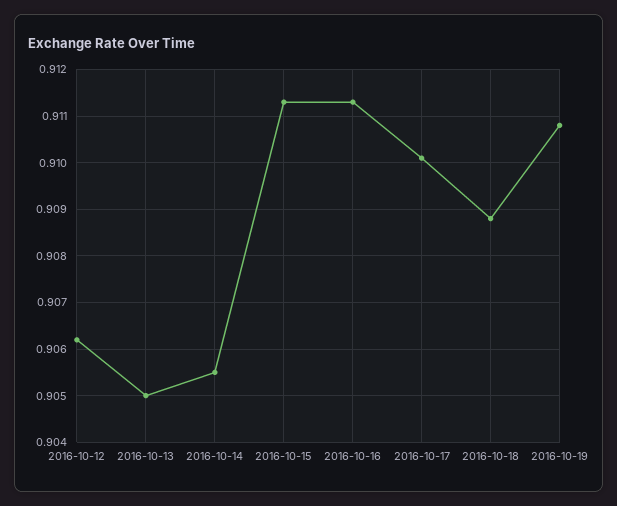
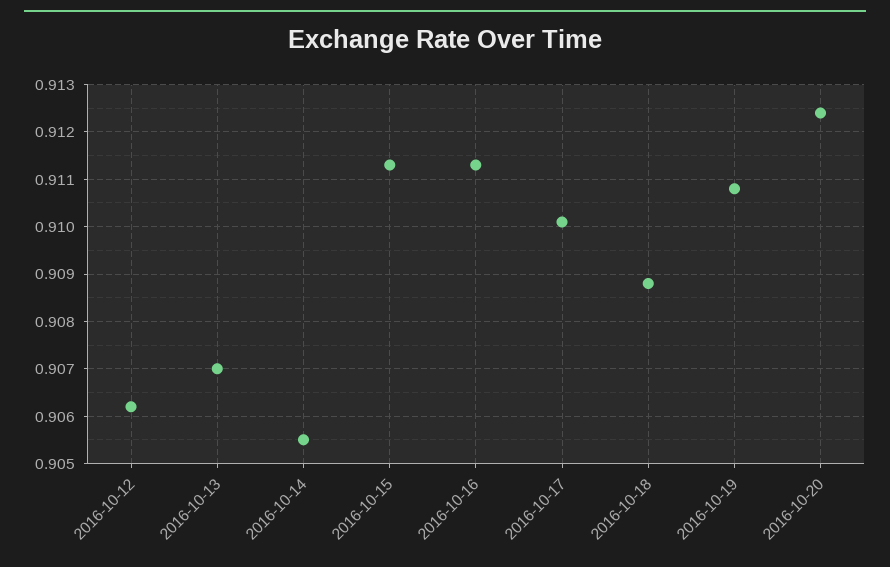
2016-10-13: 0.905 -> 0.907
2016-10-20: none -> 0.9125

